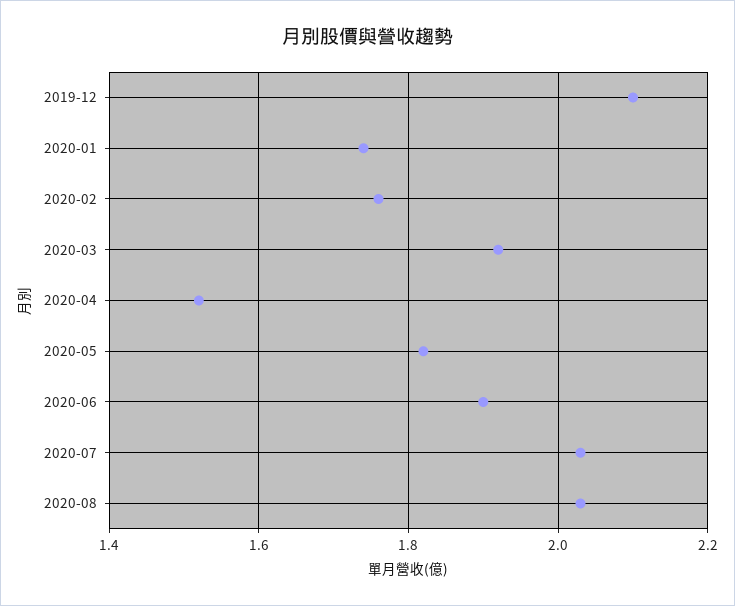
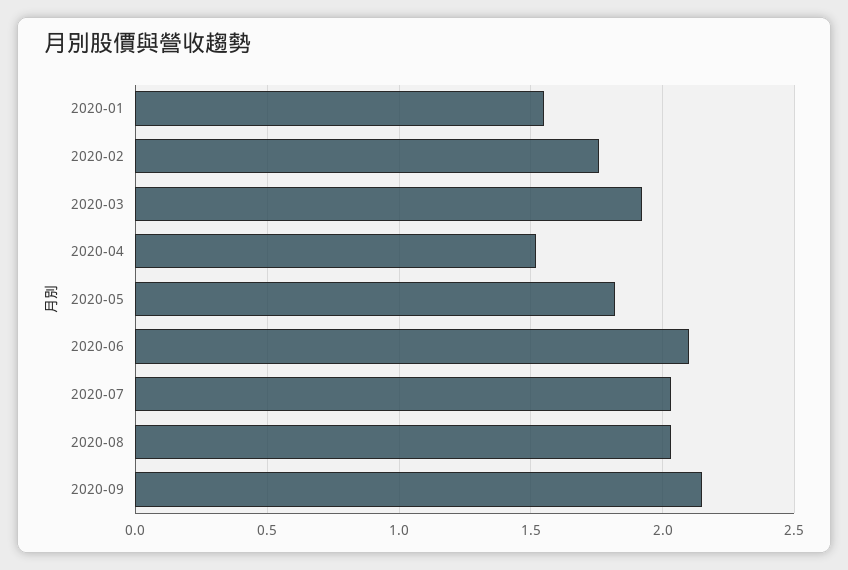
2019-12: 2.1 -> none
2020-01: 1.75 -> 1.55
2020-06: 1.9 -> 2.1
2020-09: none -> 2.15

